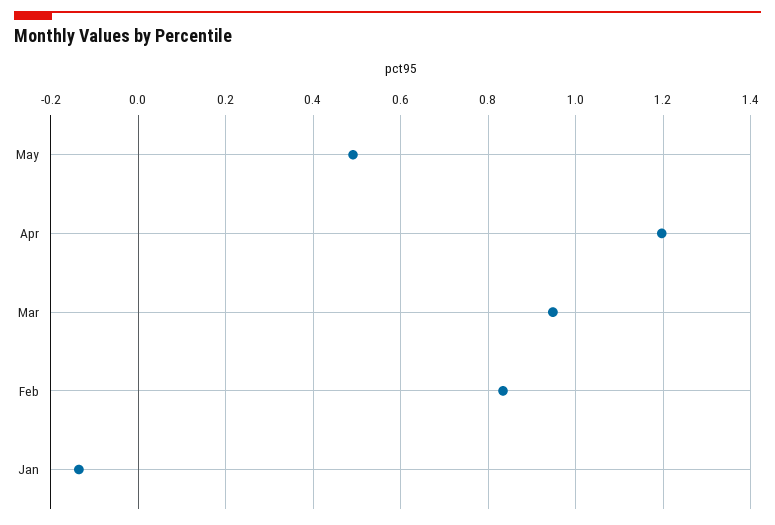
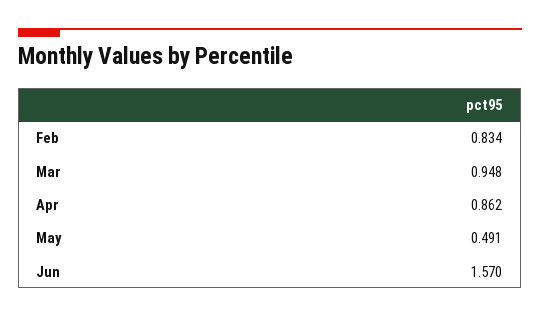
Apr: 1.2 -> 0.862
Jan: -0.14 -> none
Jun: none -> 1.57

